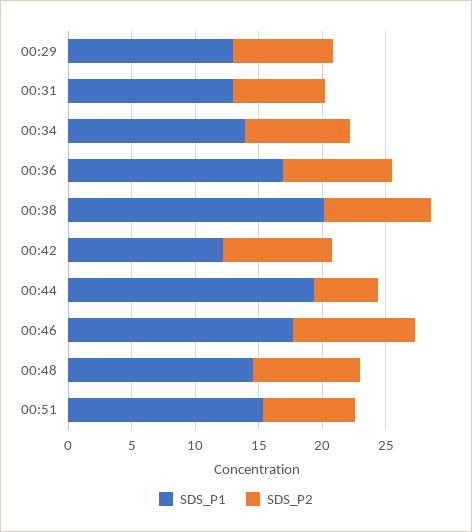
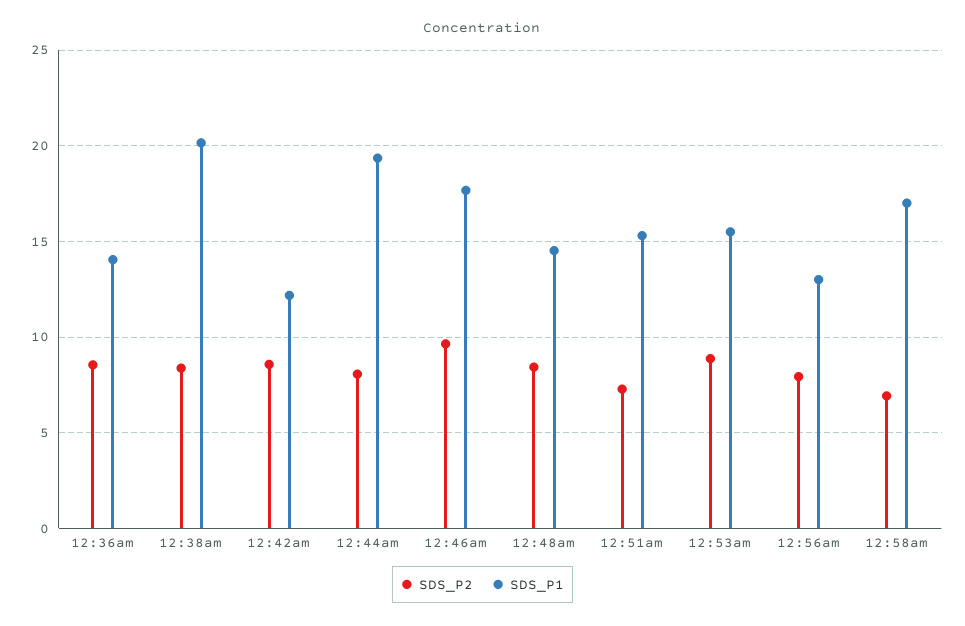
SDS_P1, 00:29: 13 -> none
SDS_P2, 00:29: 8 -> none
SDS_P1, 00:31: 13 -> none
SDS_P2, 00:31: 7 -> none
SDS_P1, 00:34: 14 -> none
SDS_P2, 00:34: 8 -> none
SDS_P1, 00:36: 17 -> 14
SDS_P2, 00:44: 5 -> 8
SDS_P2, 12:53am: none -> 9
SDS_P1, 12:53am: none -> 15.5
SDS_P2, 12:56am: none -> 8
SDS_P1, 12:56am: none -> 13
SDS_P2, 12:58am: none -> 7
SDS_P1, 12:58am: none -> 17

